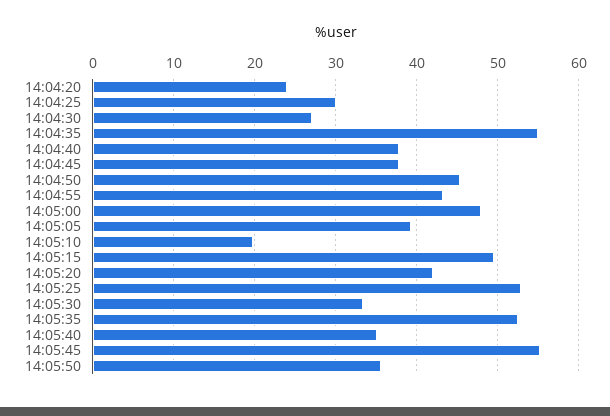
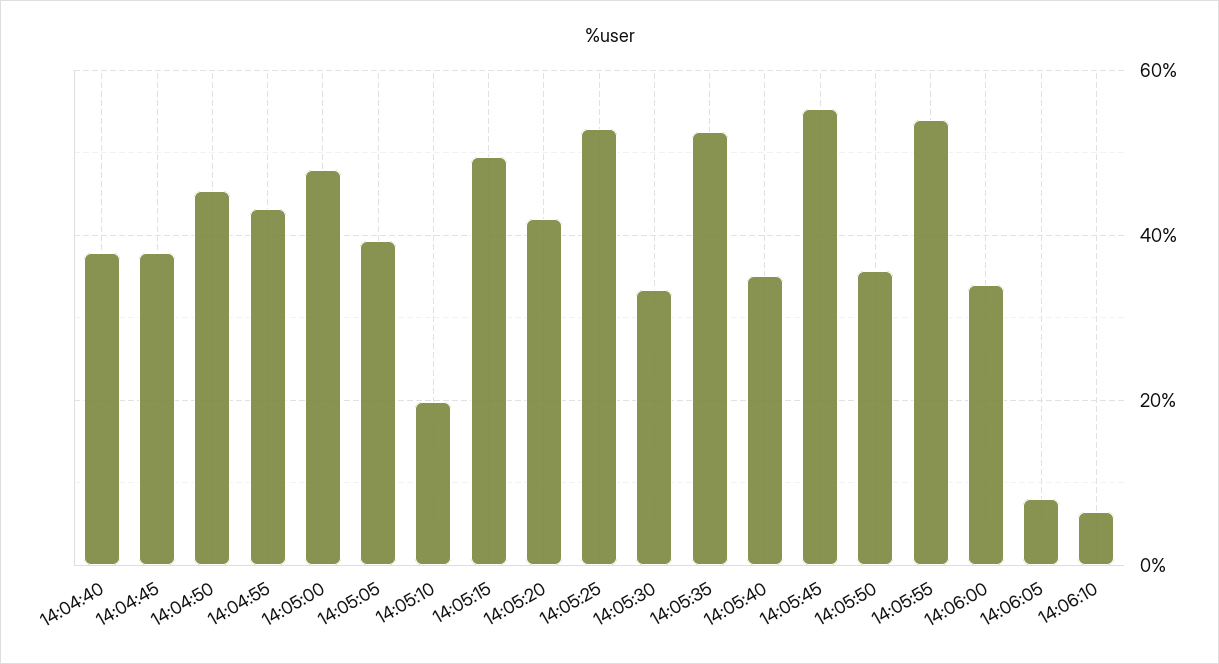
14:04:20: 24 -> none
14:04:25: 30 -> none
14:04:30: 27 -> none
14:04:35: 55 -> none
14:05:55: none -> 54
14:06:00: none -> 34
14:06:05: none -> 8
14:06:10: none -> 6

